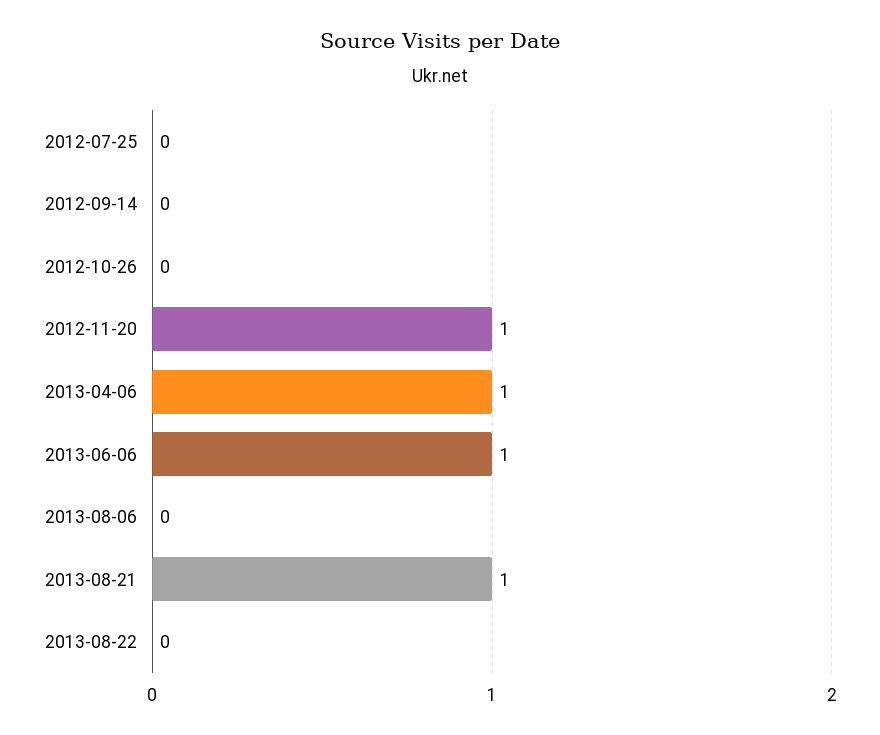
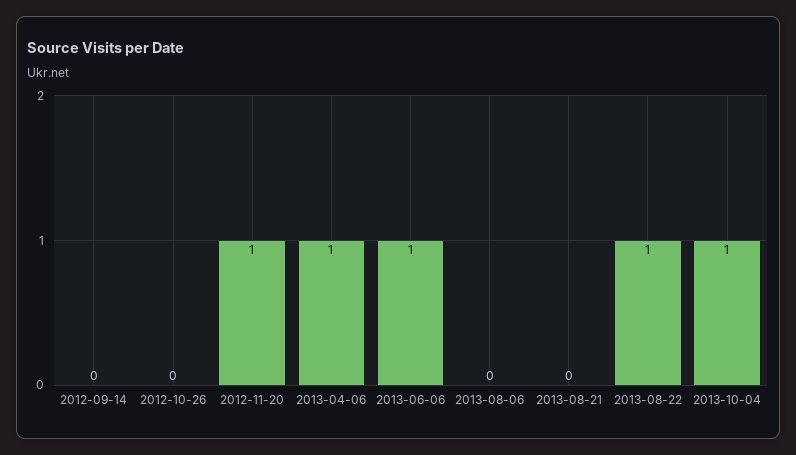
2012-07-25: 0 -> none
2013-08-21: 1 -> 0
2013-08-22: 0 -> 1
2013-10-04: none -> 1

